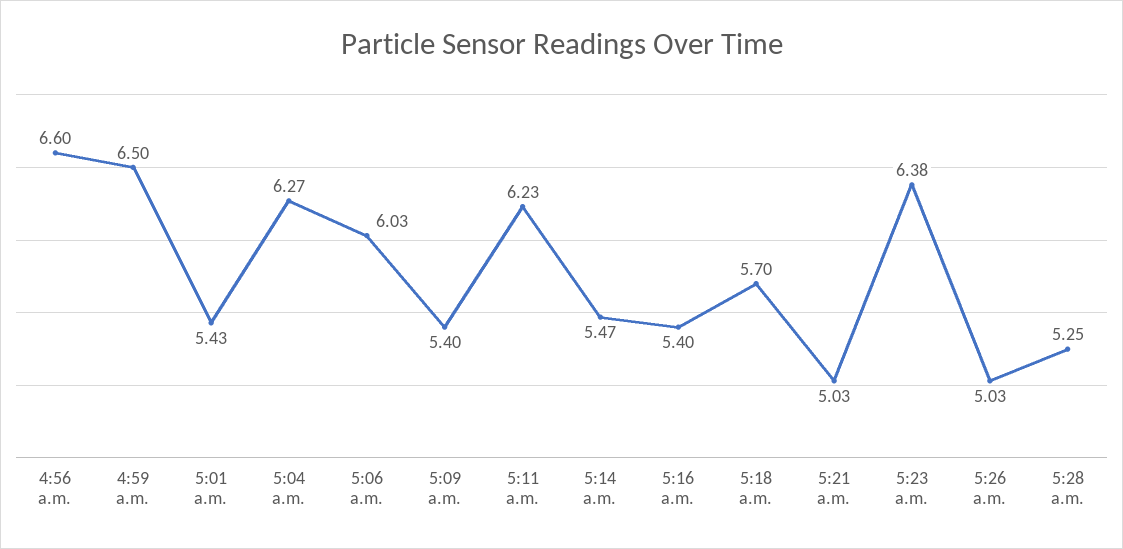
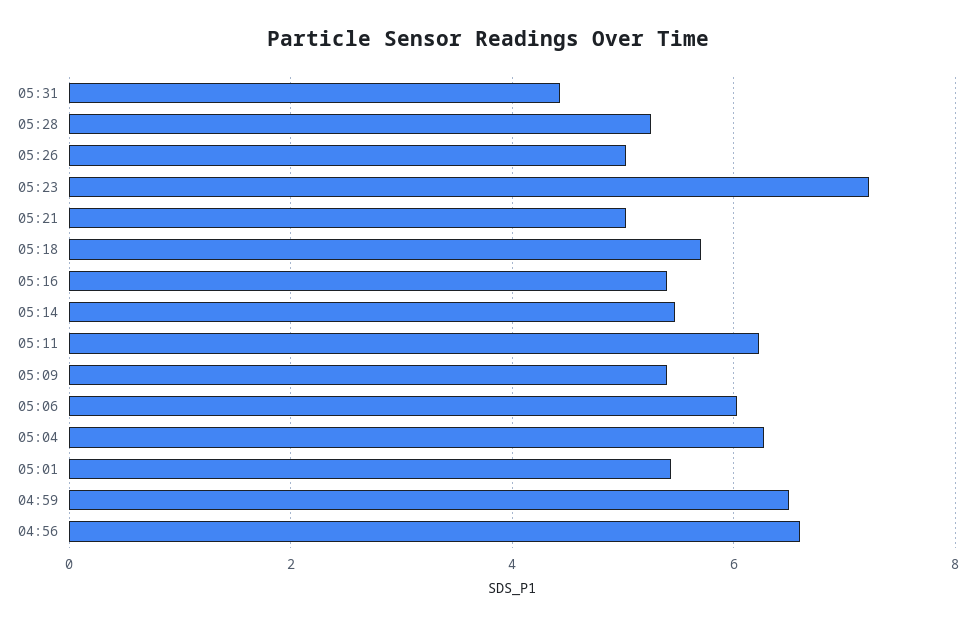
5:23 a.m.: 6.38 -> 7.2
05:31: none -> 4.4

